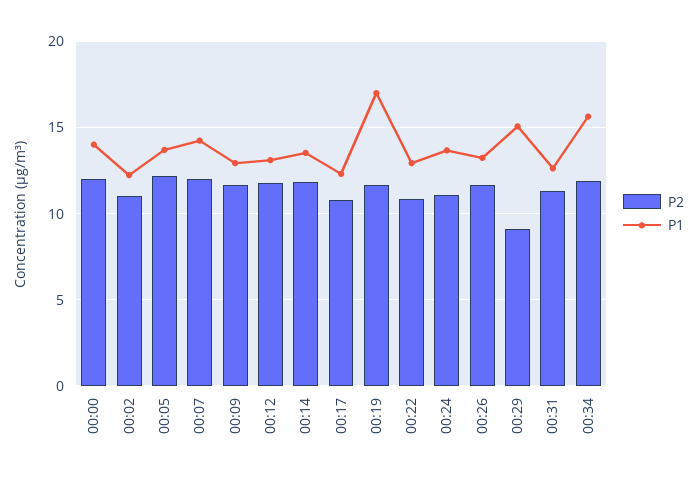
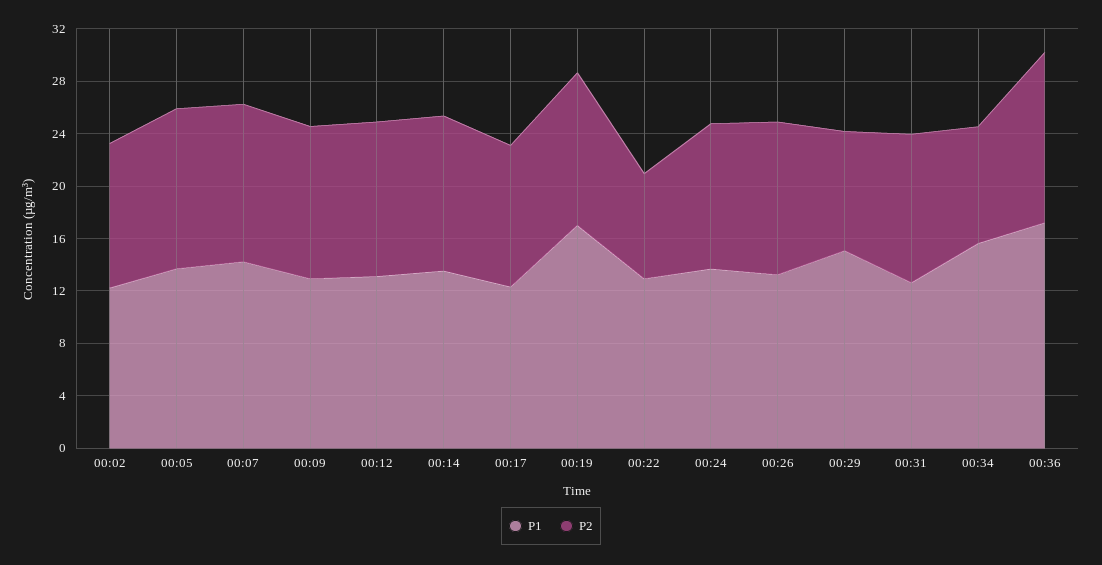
P2, 00:00: 12 -> none
P1, 00:00: 14 -> none
P2, 00:22: 11 -> 8
P2, 00:34: 12 -> 9
P1, 00:36: none -> 17
P2, 00:36: none -> 13

